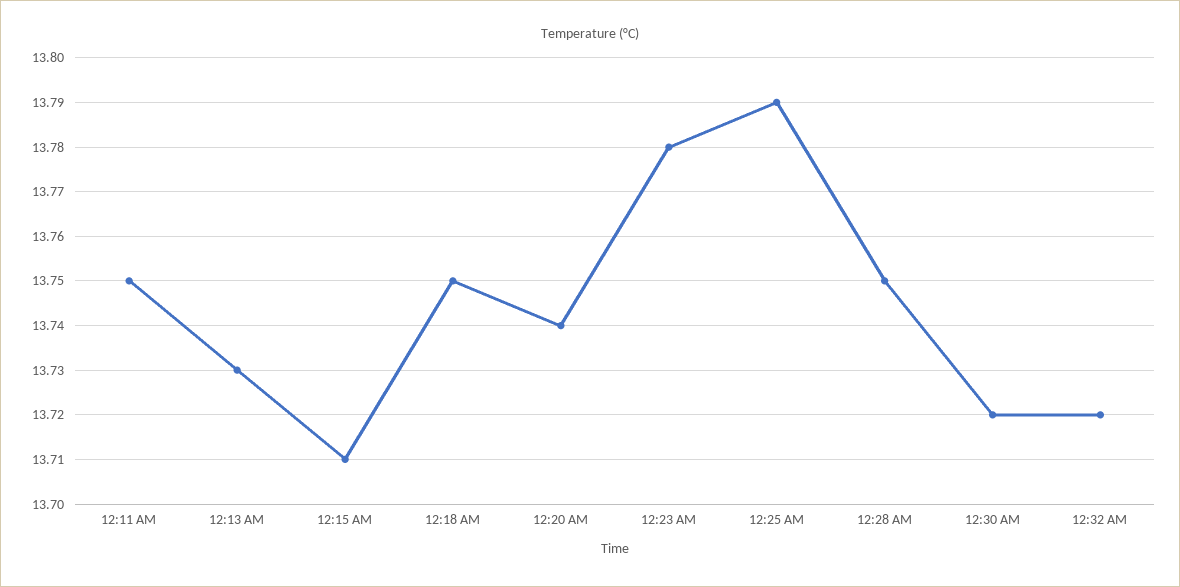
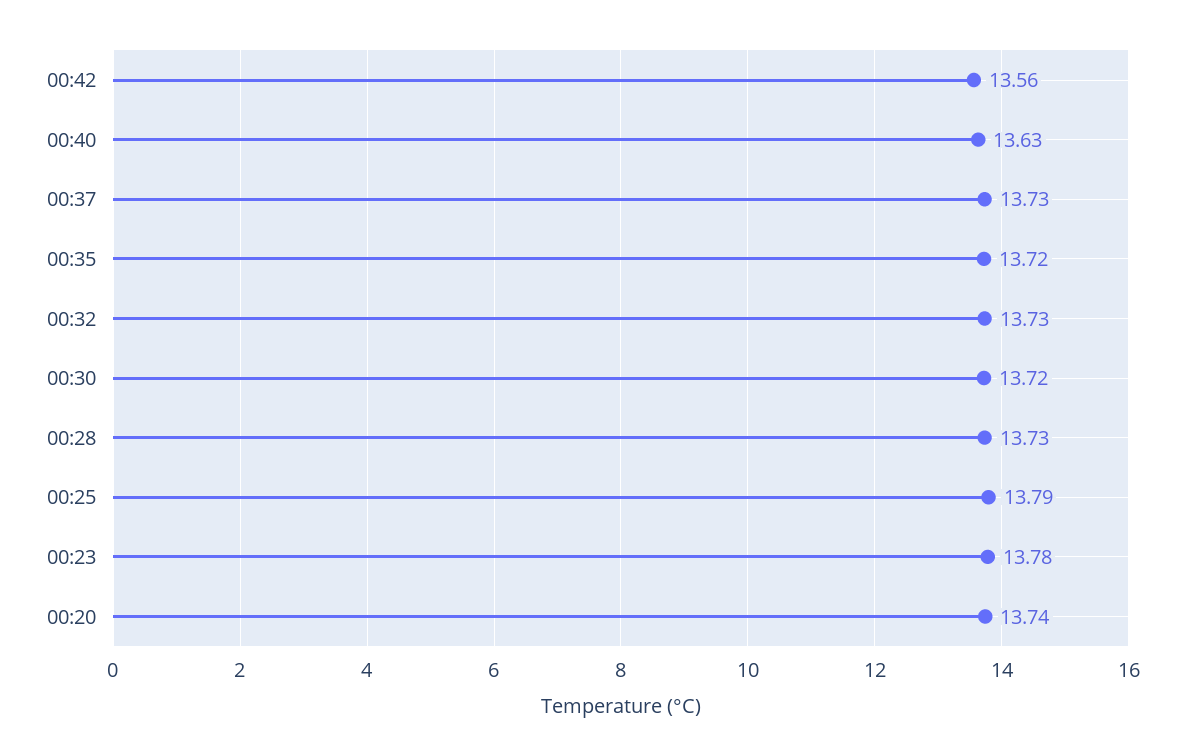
12:11 AM: 13.75 -> none
12:13 AM: 13.73 -> none
12:15 AM: 13.71 -> none
12:18 AM: 13.75 -> none
12:28 AM: 13.75 -> 13.73
12:32 AM: 13.72 -> 13.73
00:42: none -> 13.56
00:40: none -> 13.63
00:37: none -> 13.73
00:35: none -> 13.72

